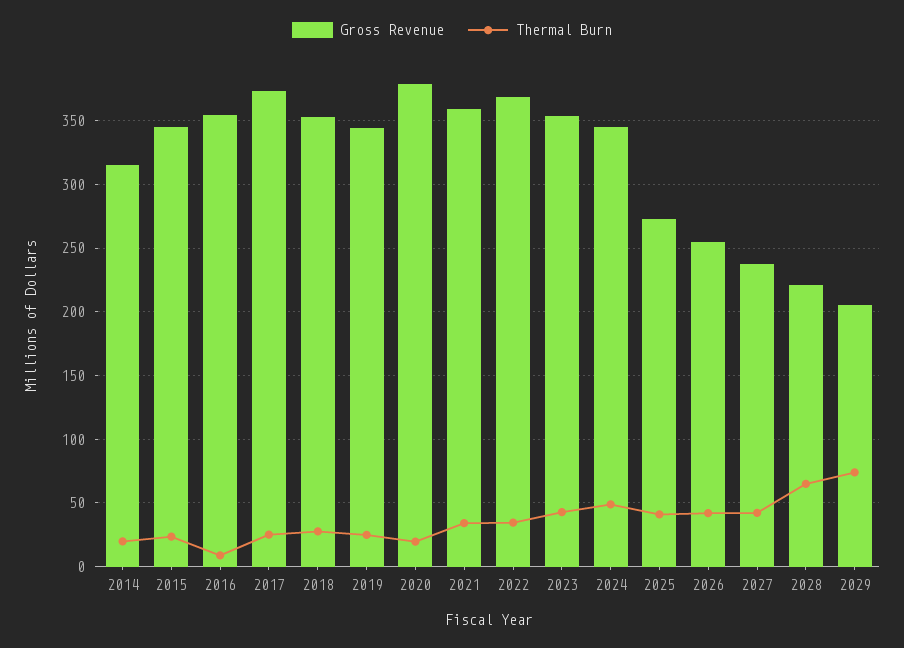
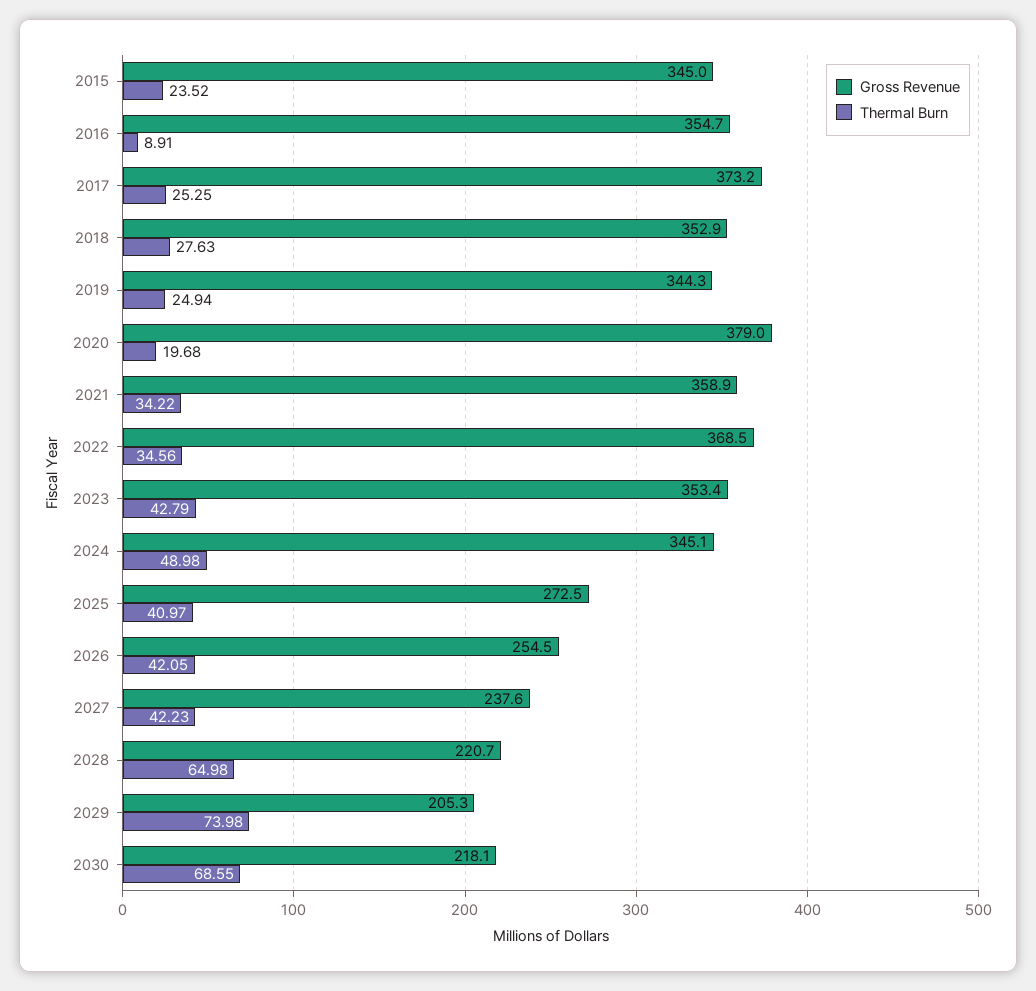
Gross Revenue, 2014: 315 -> none
Thermal Burn, 2014: 20 -> none
Gross Revenue, 2030: none -> 218.1
Thermal Burn, 2030: none -> 68.55

